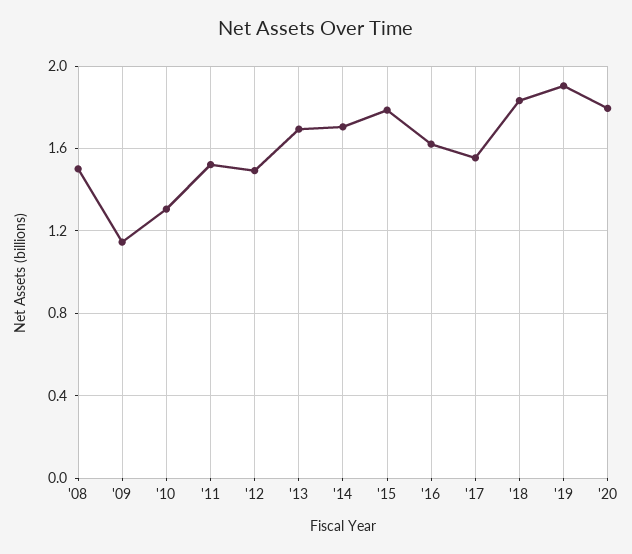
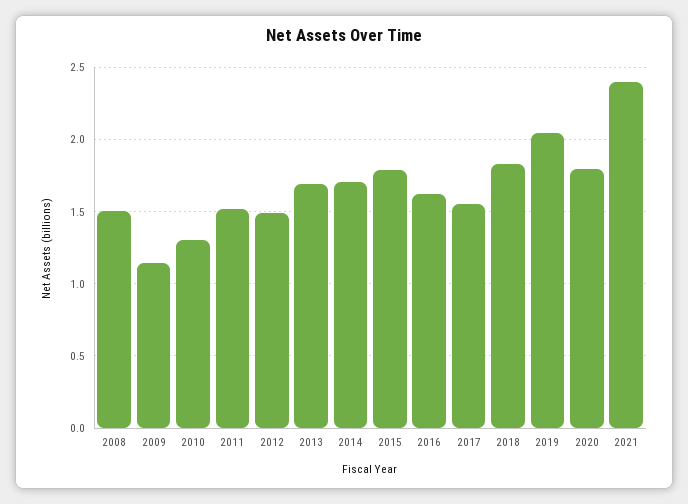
'19: 1.9 -> 2.05
2021: none -> 2.4

